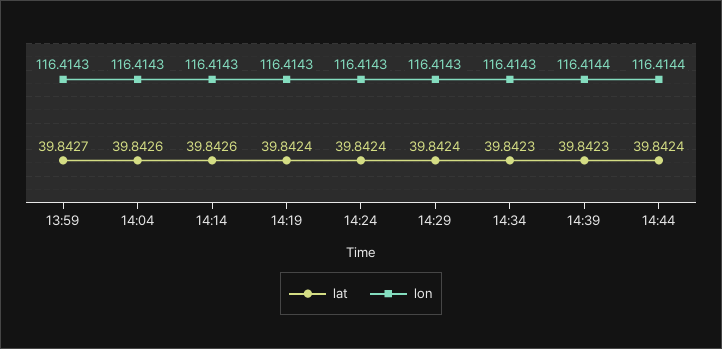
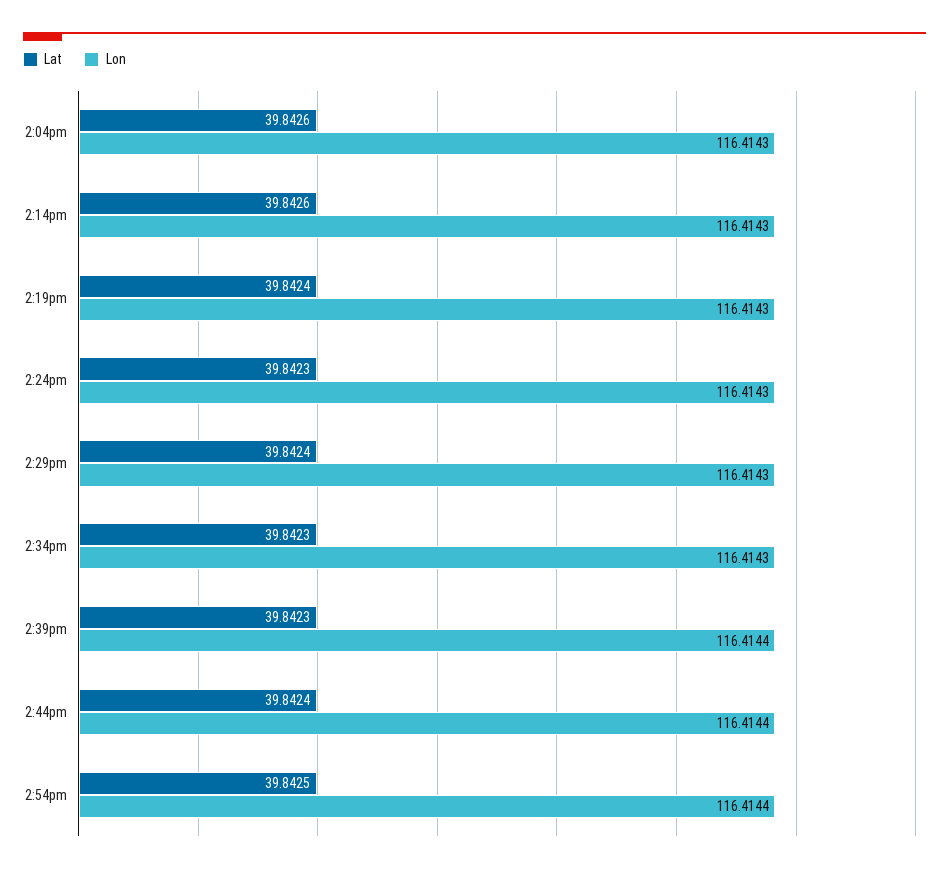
lat, 13:59: 39.8427 -> none
lon, 13:59: 116.4143 -> none
lat, 14:24: 39.8424 -> 39.8423
lat, 2:54pm: none -> 39.8425
lon, 2:54pm: none -> 116.4144

